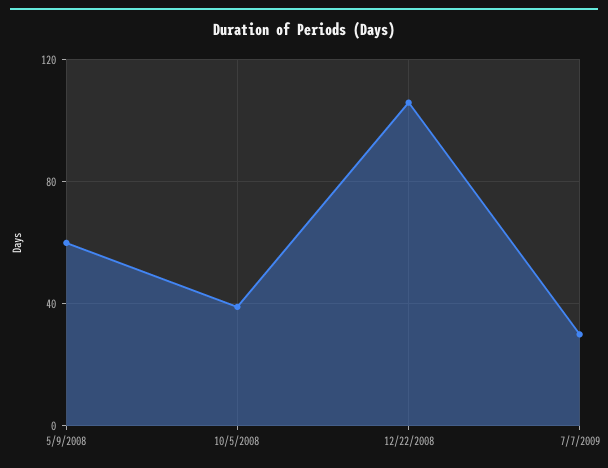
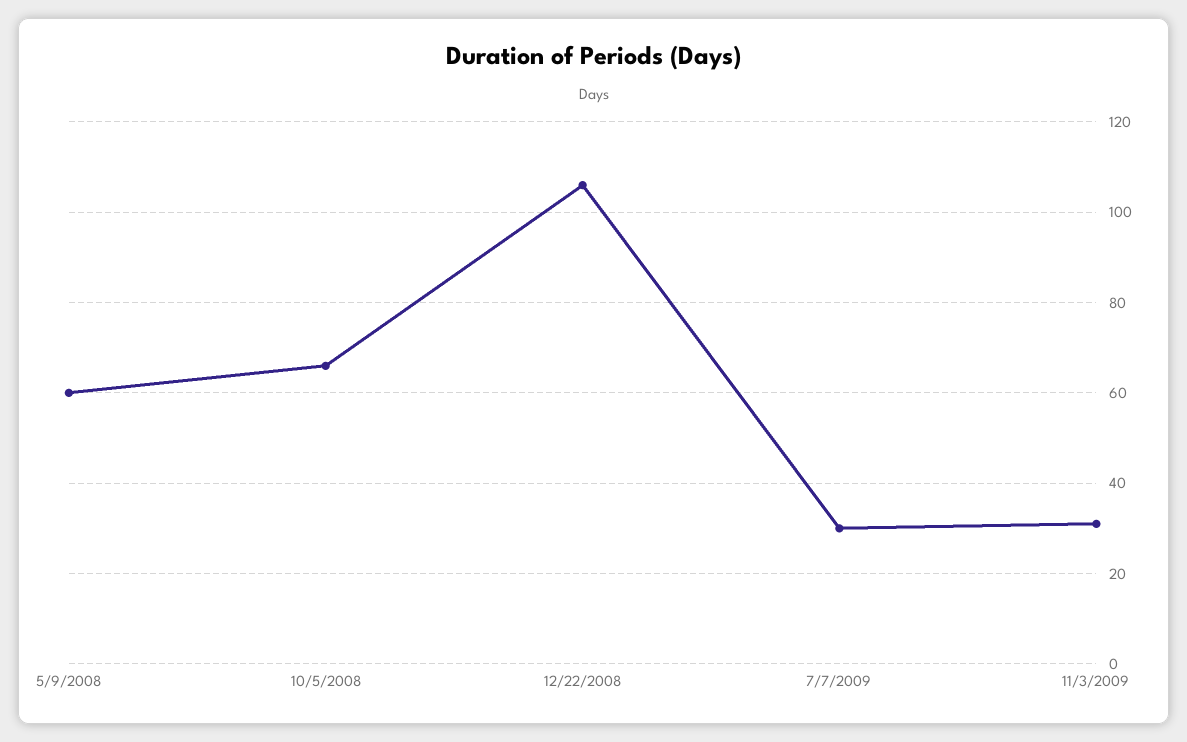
10/5/2008: 40 -> 65
11/3/2009: none -> 30

